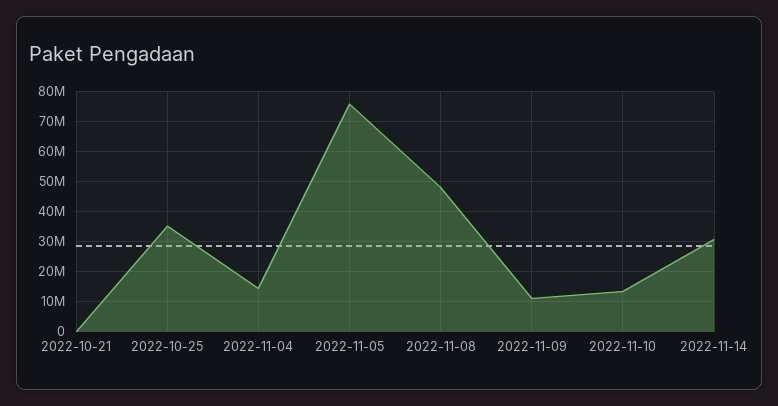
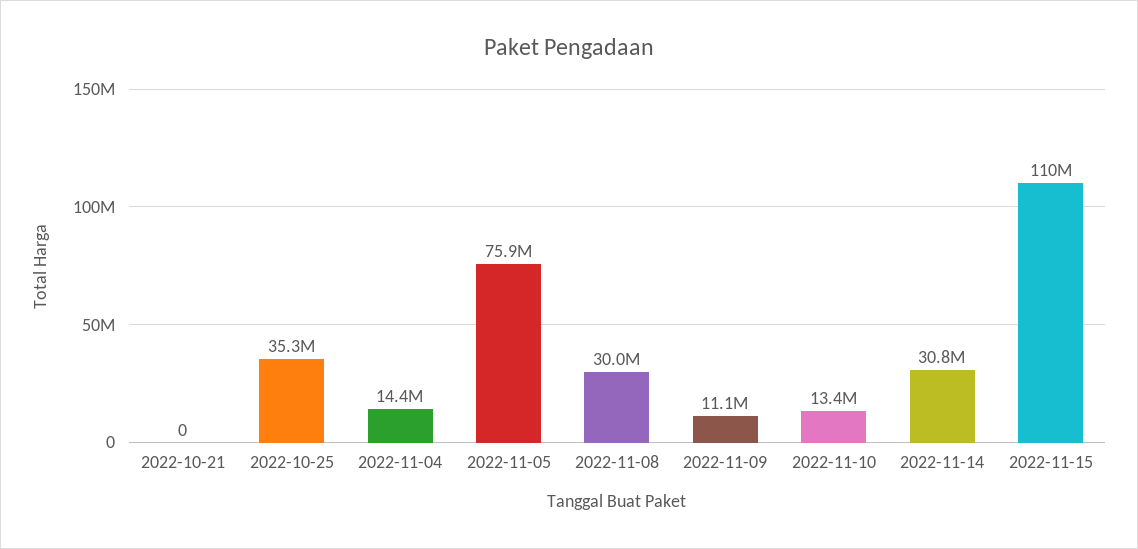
2022-11-08: 47500000 -> 30000000
2022-11-15: none -> 110000000

